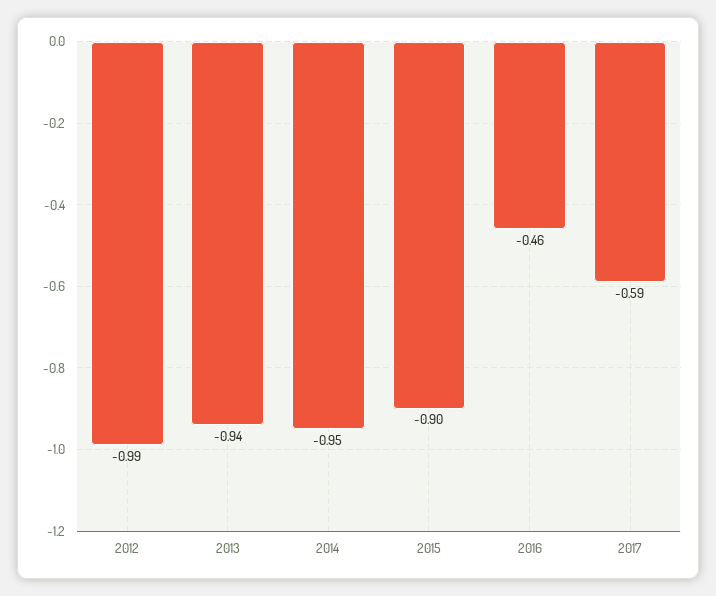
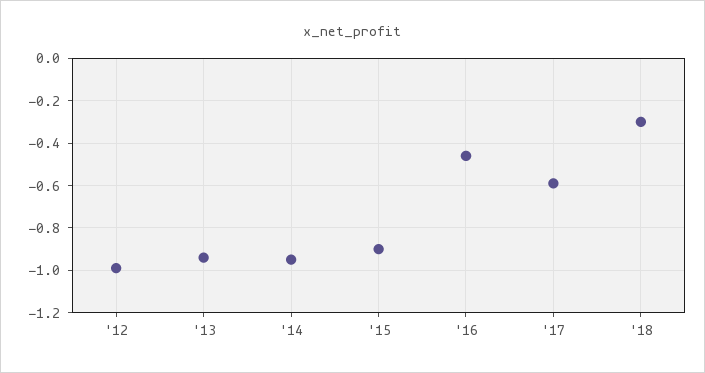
'18: none -> -0.3

